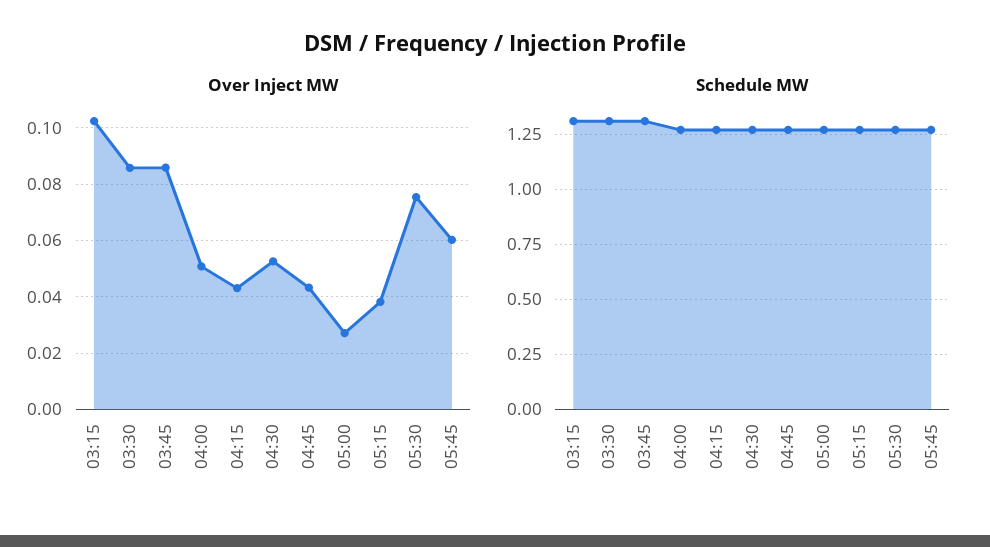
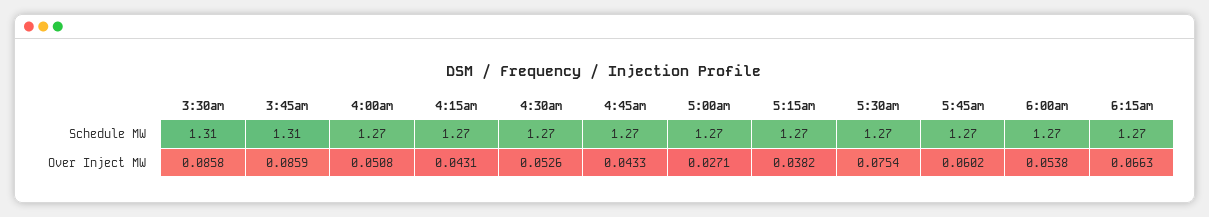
Over Inject MW, 03:15: 0.1025 -> none
Schedule MW, 03:15: 1.3 -> none
Schedule MW, 6:00am: none -> 1.27
Schedule MW, 6:15am: none -> 1.27
Over Inject MW, 6:00am: none -> 0.0538
Over Inject MW, 6:15am: none -> 0.0663

